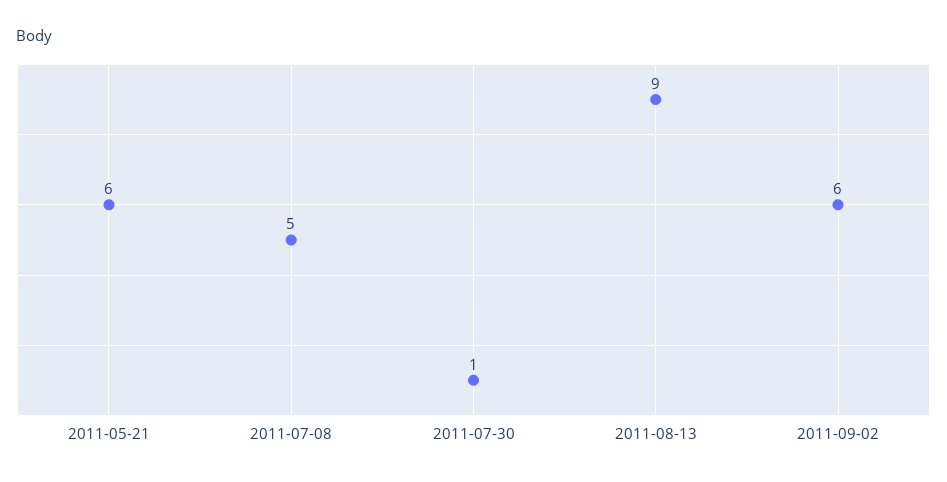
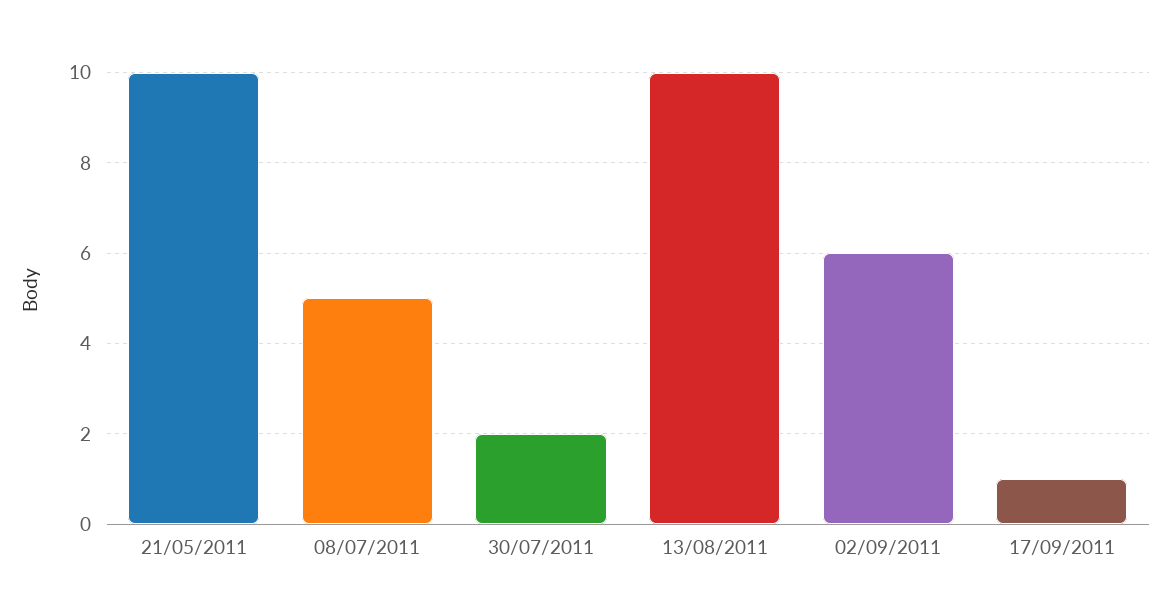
2011-05-21: 6 -> 10
2011-07-30: 1 -> 2
2011-08-13: 9 -> 10
17/09/2011: none -> 1

